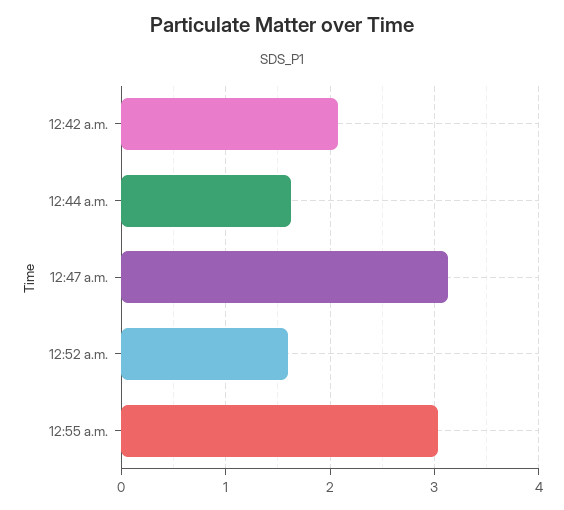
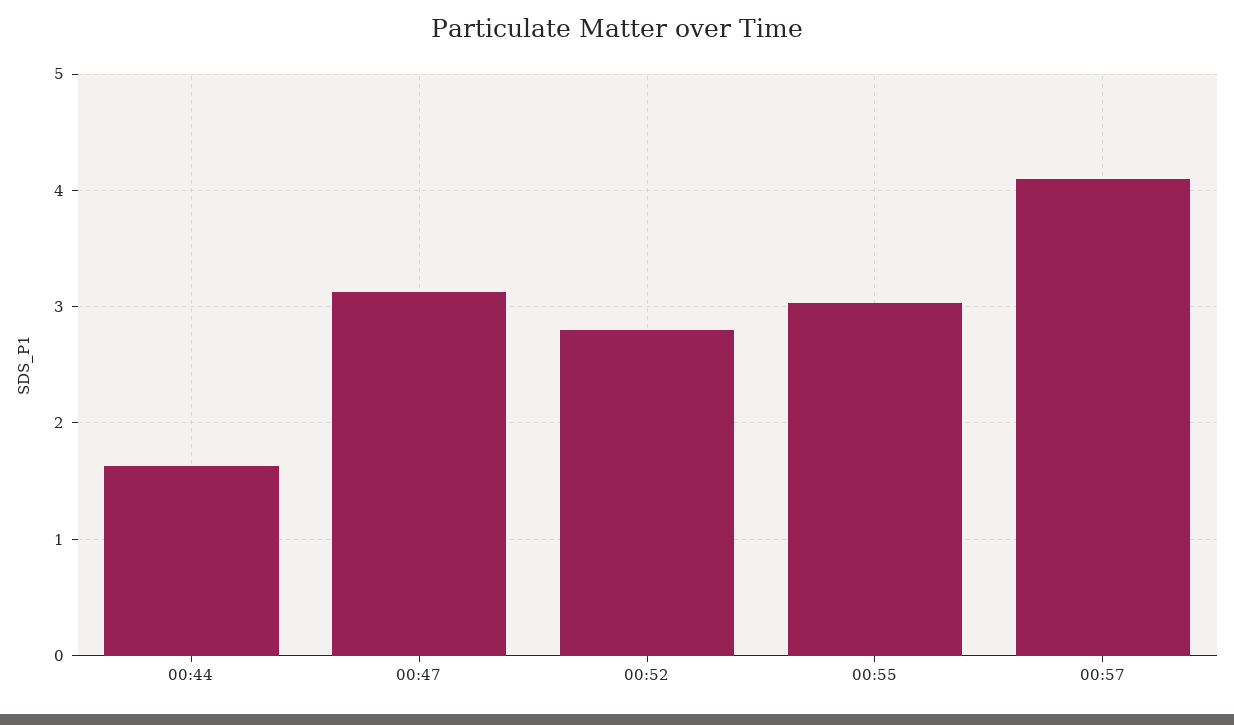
12:42 a.m.: 2.1 -> none
12:52 a.m.: 1.6 -> 2.8
00:57: none -> 4.1

